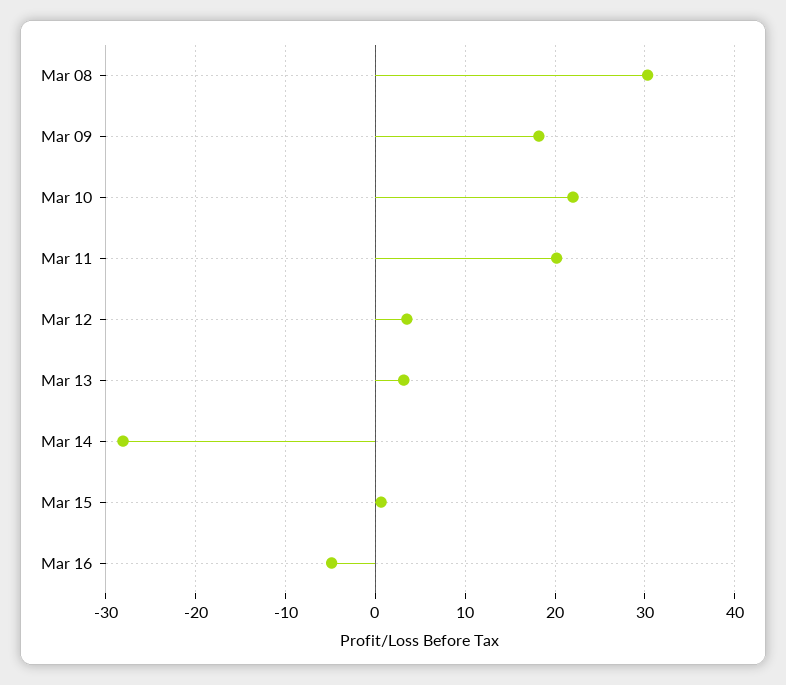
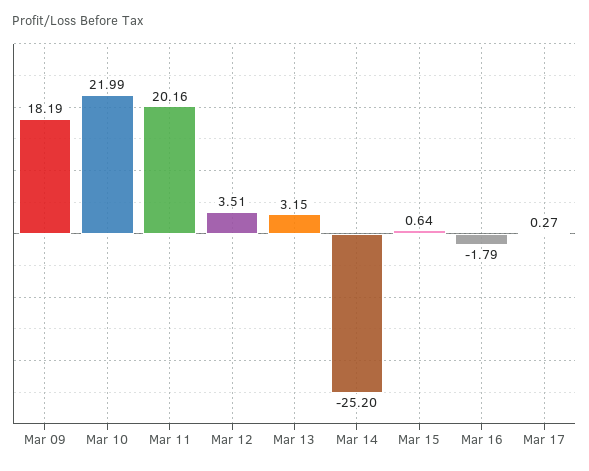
Mar 08: 30 -> none
Mar 14: -28 -> -25.2
Mar 16: -5 -> -1.79
Mar 17: none -> 0.27

